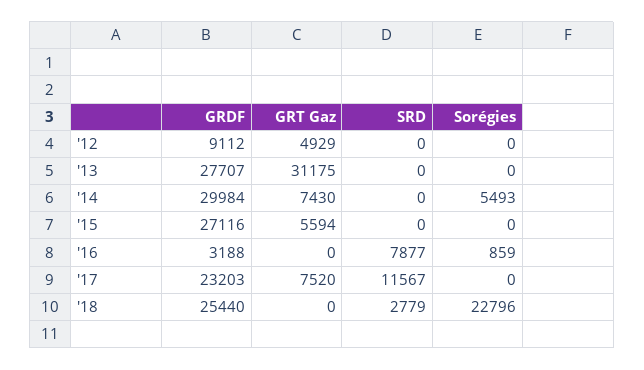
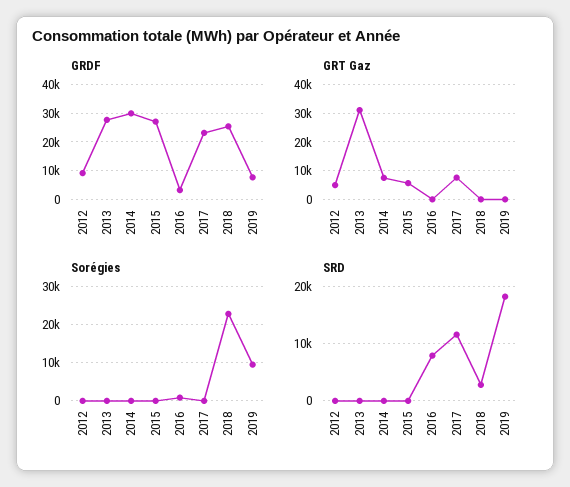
Sorégies, '14: 5493 -> 0
GRDF, 2019: none -> 7500
GRT Gaz, 2019: none -> 0
Sorégies, 2019: none -> 10000
SRD, 2019: none -> 18000

